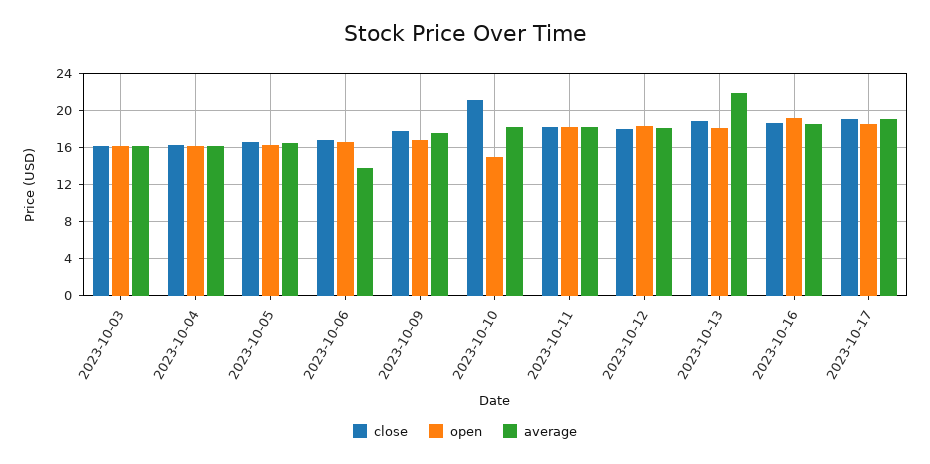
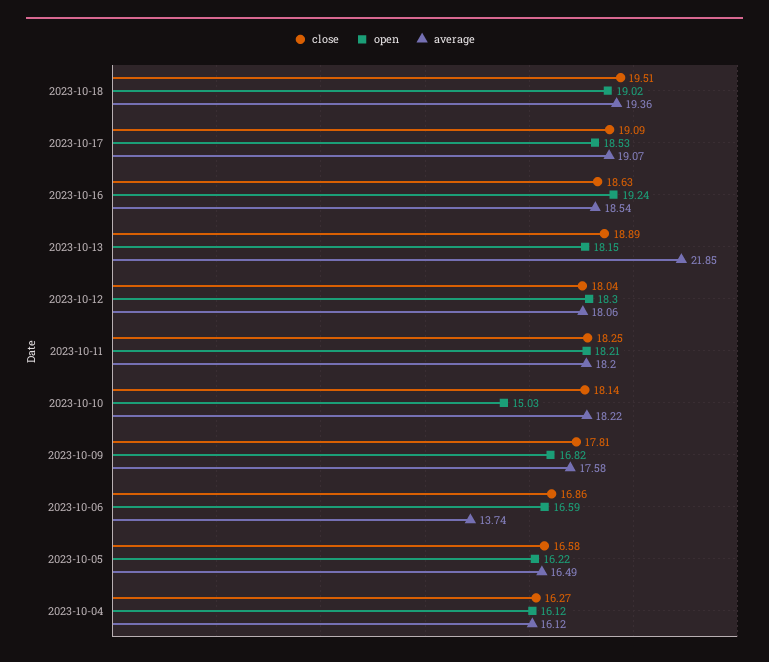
close, 2023-10-03: 16 -> none
open, 2023-10-03: 16 -> none
average, 2023-10-03: 16 -> none
close, 2023-10-10: 21 -> 18.14
close, 2023-10-18: none -> 19.51
open, 2023-10-18: none -> 19.02
average, 2023-10-18: none -> 19.36

